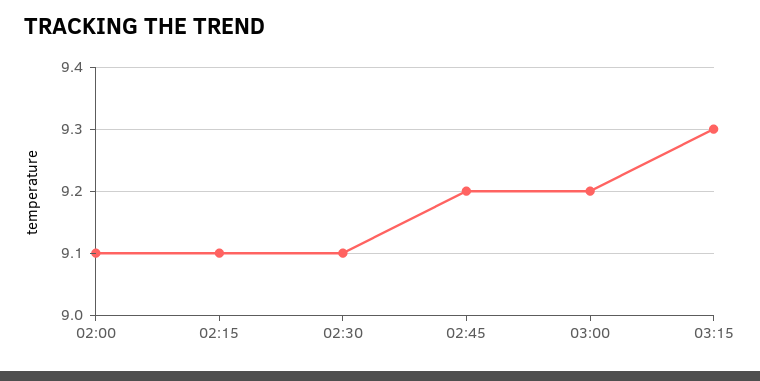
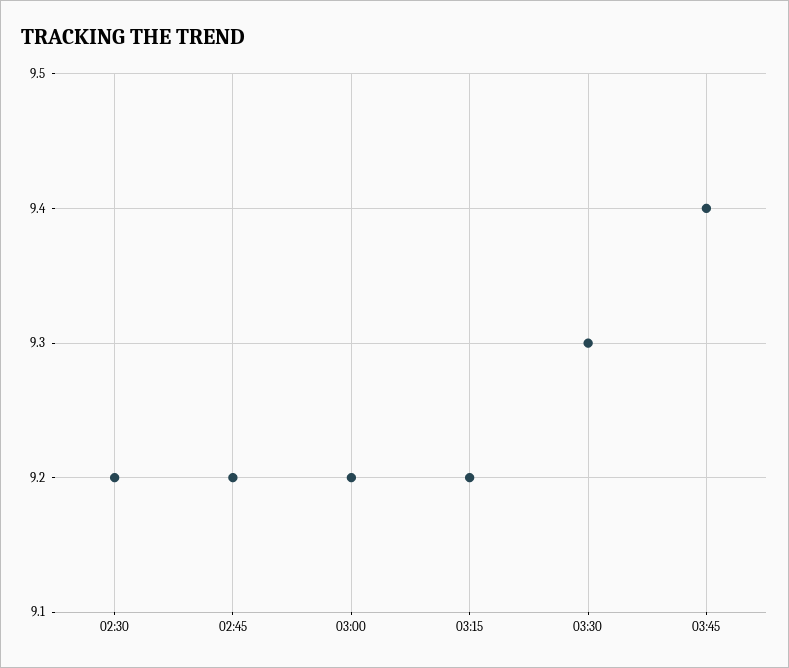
02:00: 9.1 -> none
02:15: 9.1 -> none
02:30: 9.1 -> 9.2
03:15: 9.3 -> 9.2
03:30: none -> 9.3
03:45: none -> 9.4

